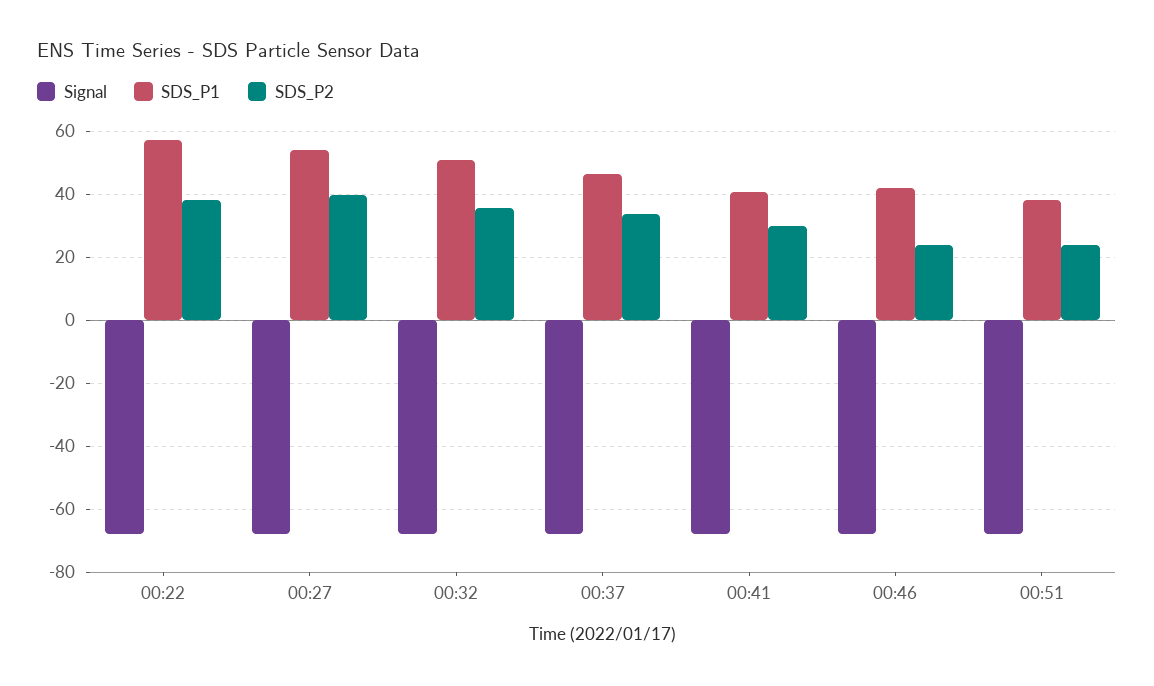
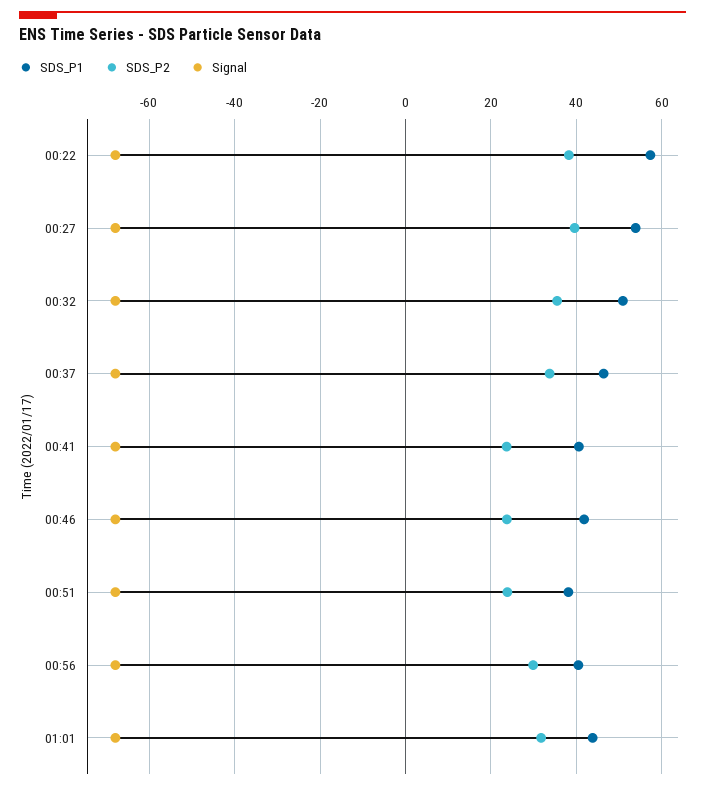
SDS_P2, 00:41: 30 -> 24
SDS_P1, 00:56: none -> 40
SDS_P2, 00:56: none -> 30
Signal, 00:56: none -> -68
SDS_P1, 01:01: none -> 44
SDS_P2, 01:01: none -> 32
Signal, 01:01: none -> -68

